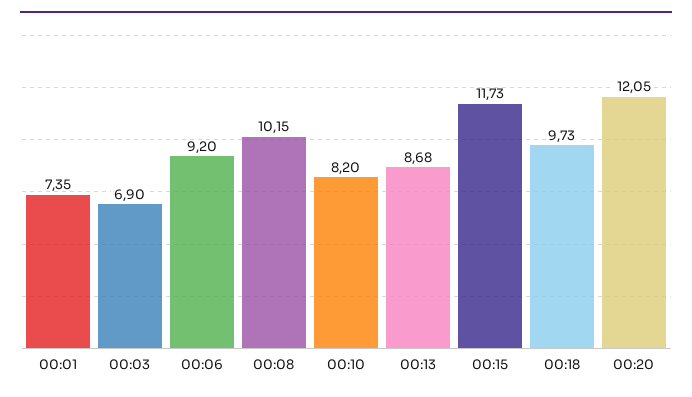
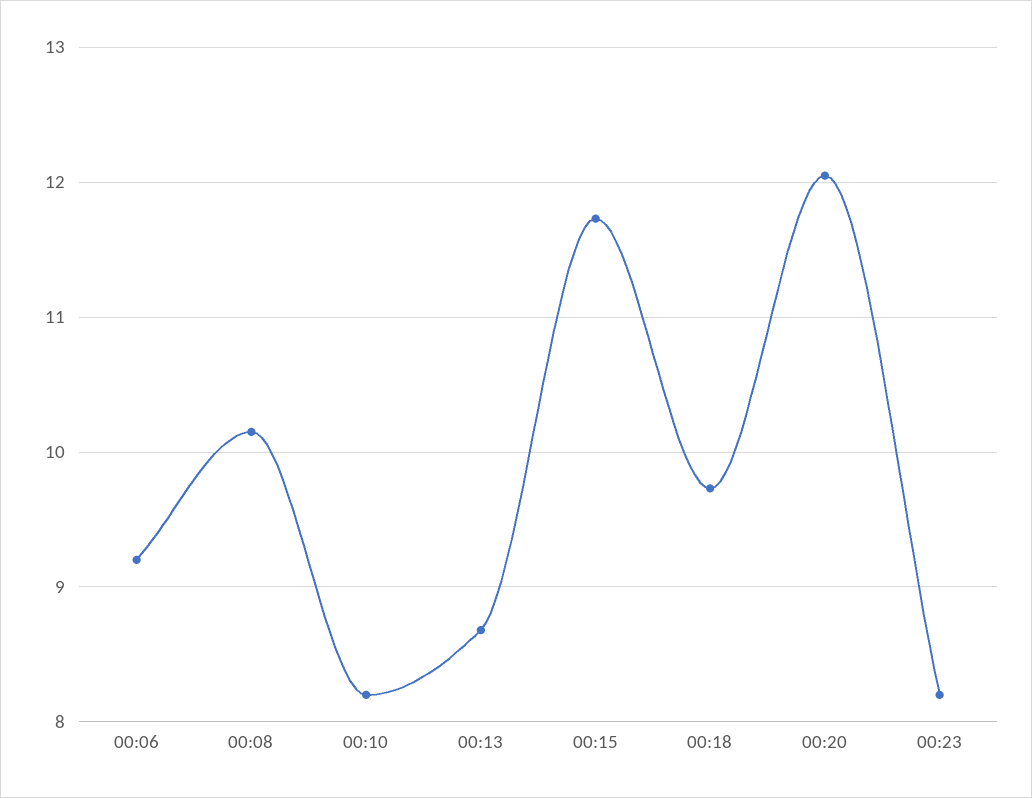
00:01: 7.35 -> none
00:03: 6.9 -> none
00:23: none -> 8.2

